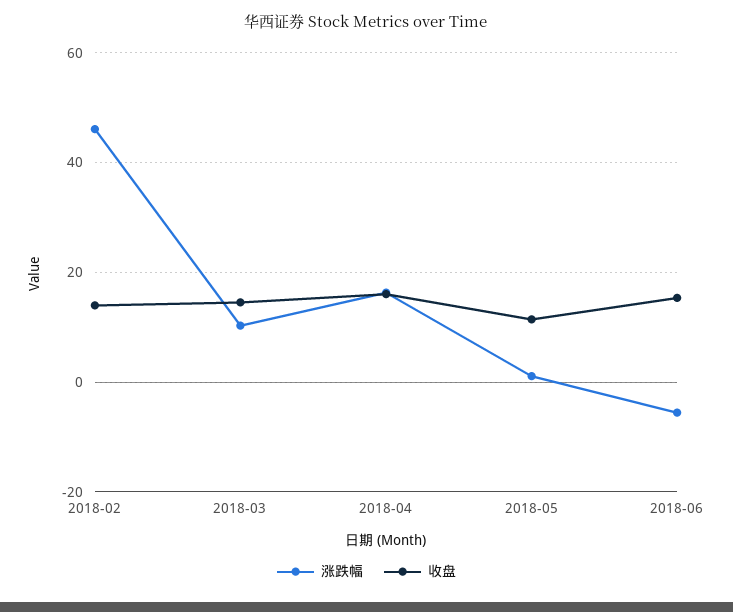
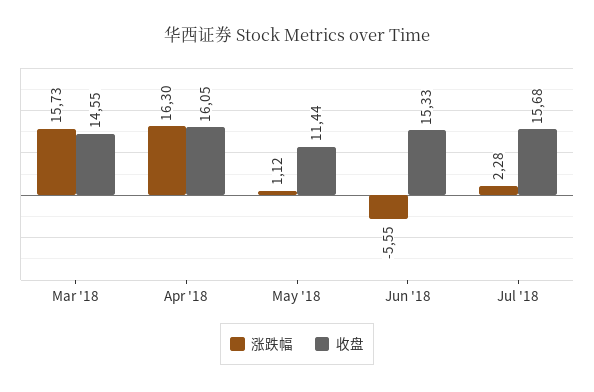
涨跌幅, 2018-02: 46 -> none
收盘, 2018-02: 14 -> none
涨跌幅, 2018-03: 10 -> 15.73
涨跌幅, Jul '18: none -> 2.28
收盘, Jul '18: none -> 15.68

